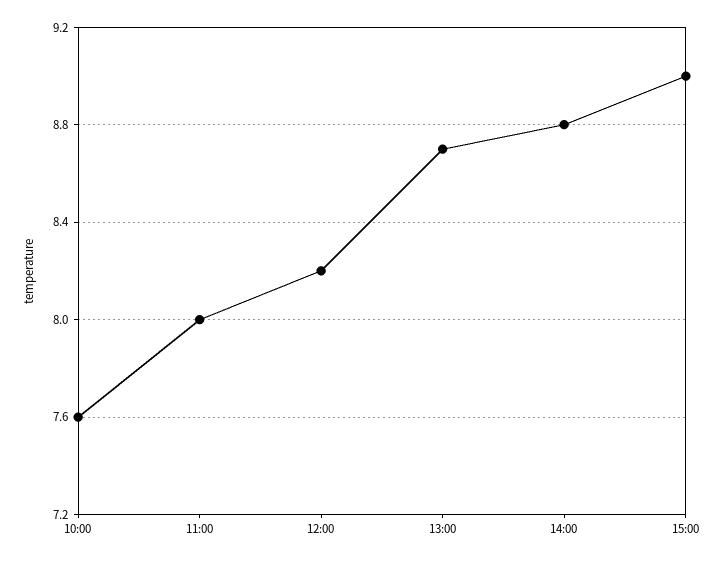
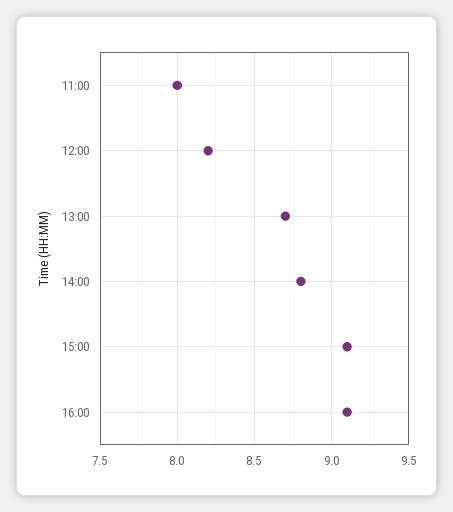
10:00: 7.6 -> none
15:00: 9 -> 9.1
16:00: none -> 9.1

